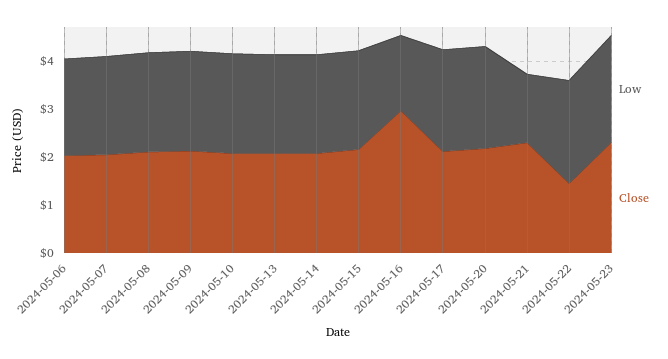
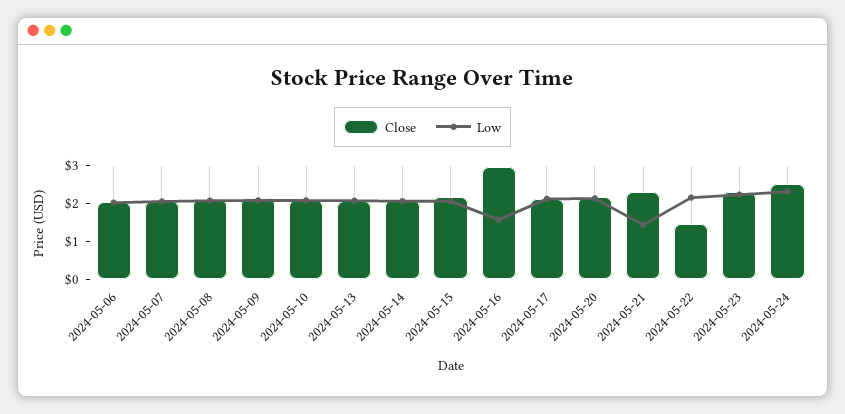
Close, 2024-05-24: none -> 2.5
Low, 2024-05-24: none -> 2.25

